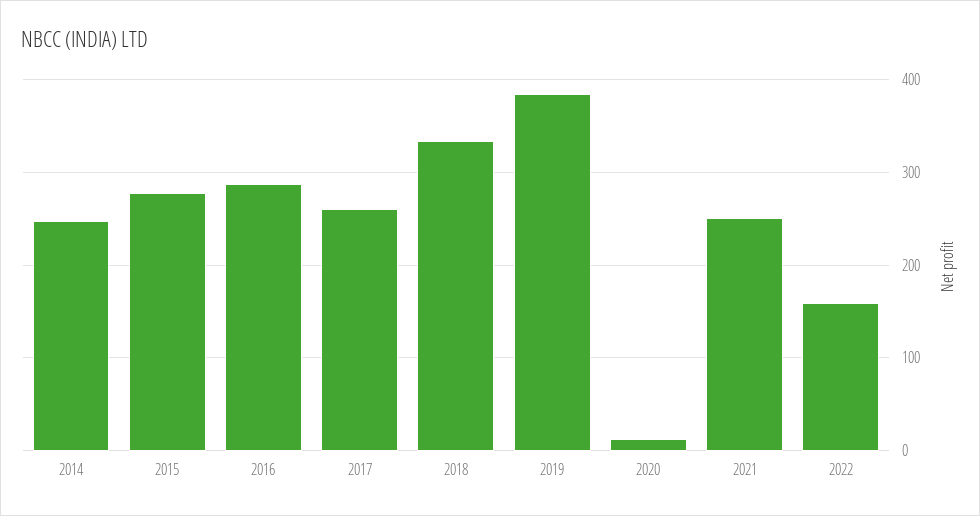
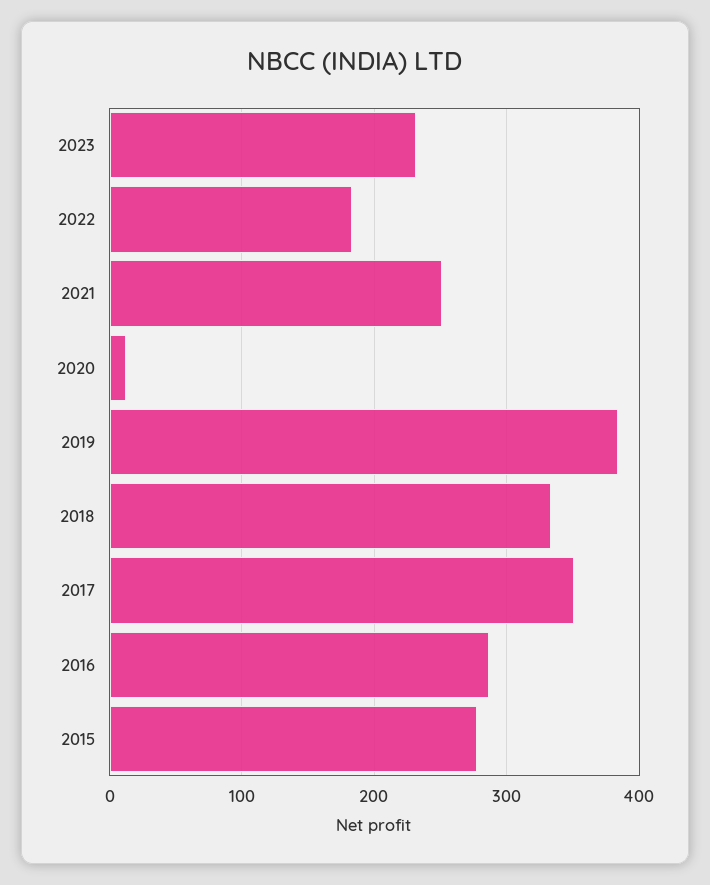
2014: 250 -> none
2017: 260 -> 350
2022: 160 -> 180
2023: none -> 230

